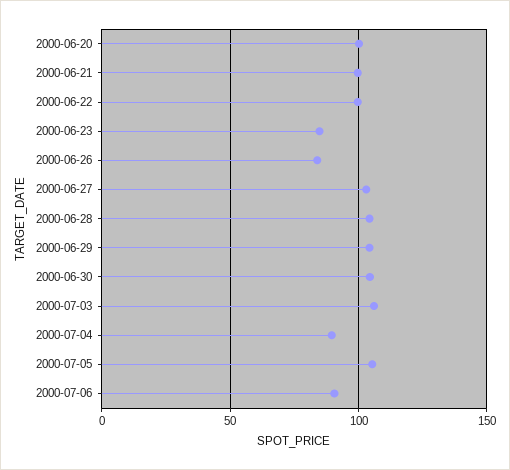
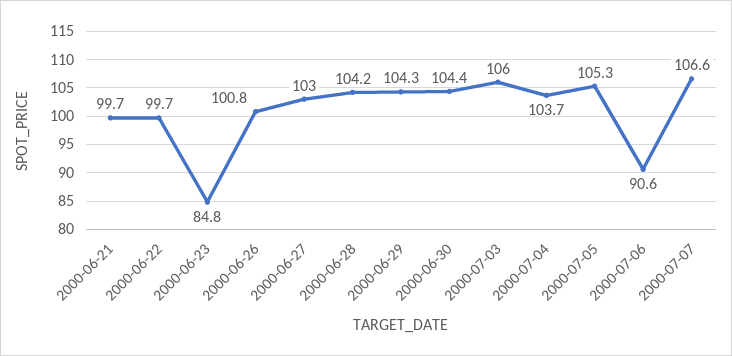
2000-06-20: 100 -> none
2000-06-26: 85 -> 100.8
2000-07-04: 90 -> 103.7
2000-07-07: none -> 106.6

